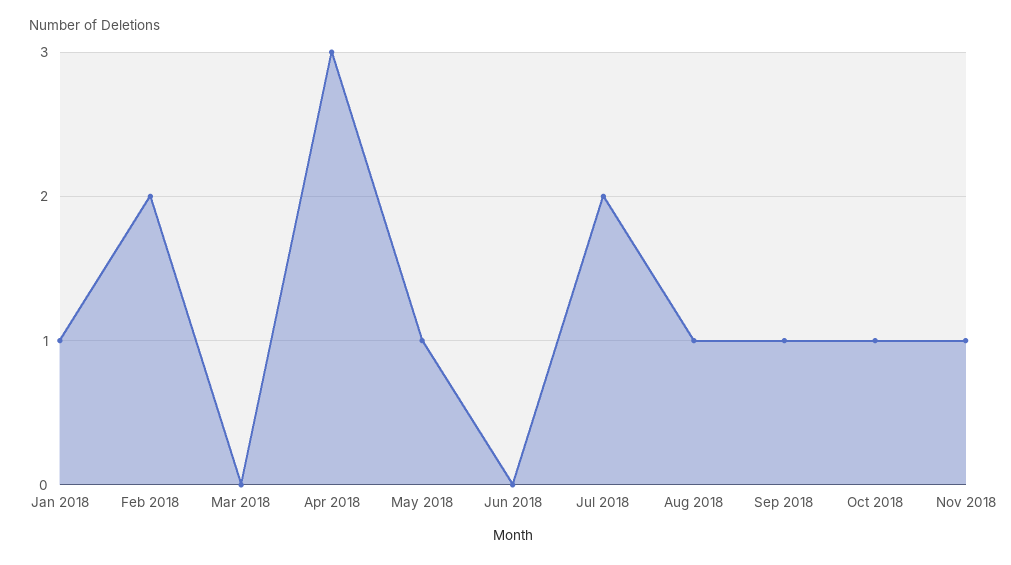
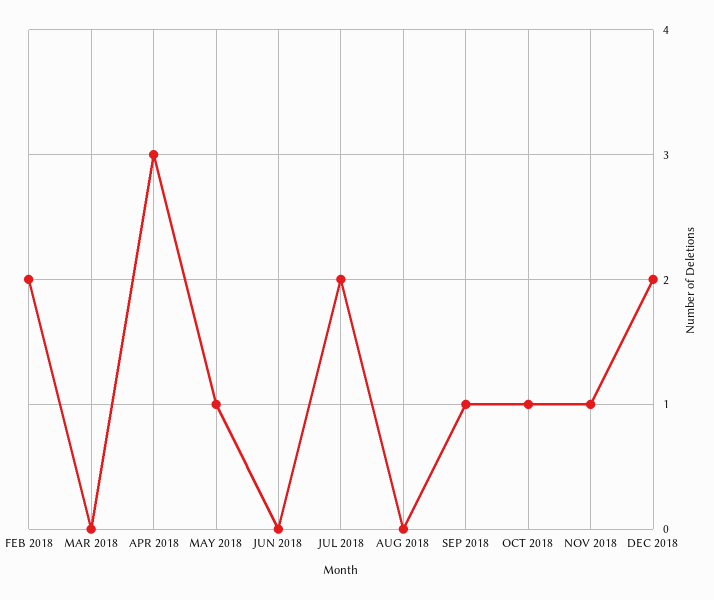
Jan 2018: 1 -> none
Aug 2018: 1 -> 0
DEC 2018: none -> 2

